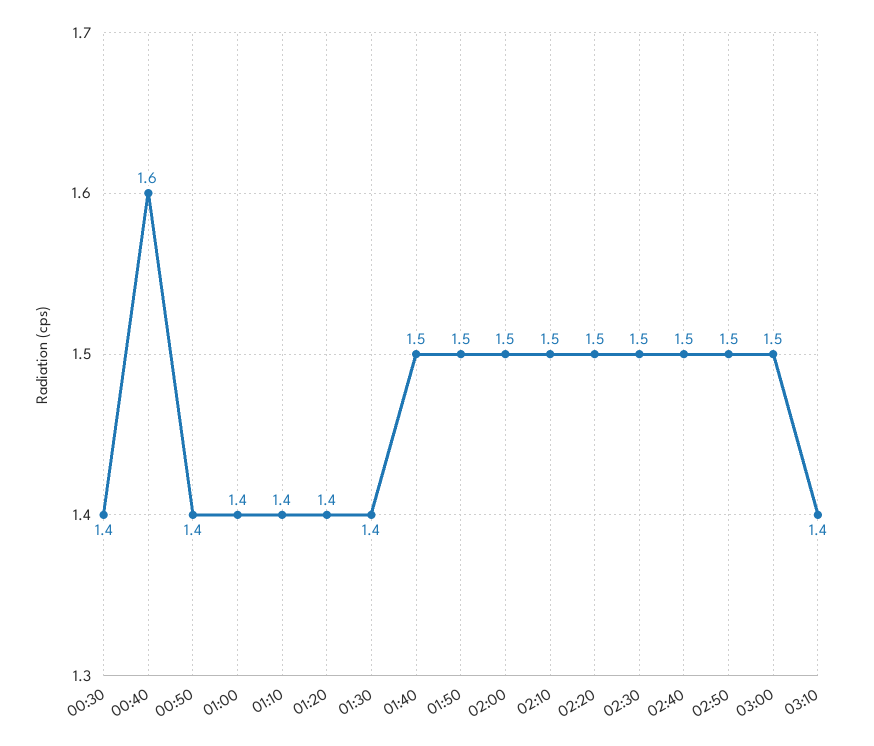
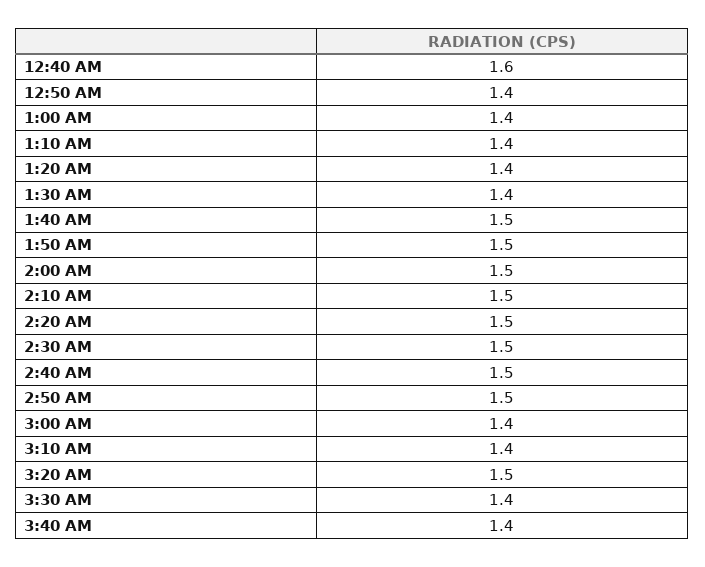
00:30: 1.4 -> none
03:00: 1.5 -> 1.4
3:20 AM: none -> 1.5
3:30 AM: none -> 1.4
3:40 AM: none -> 1.4

